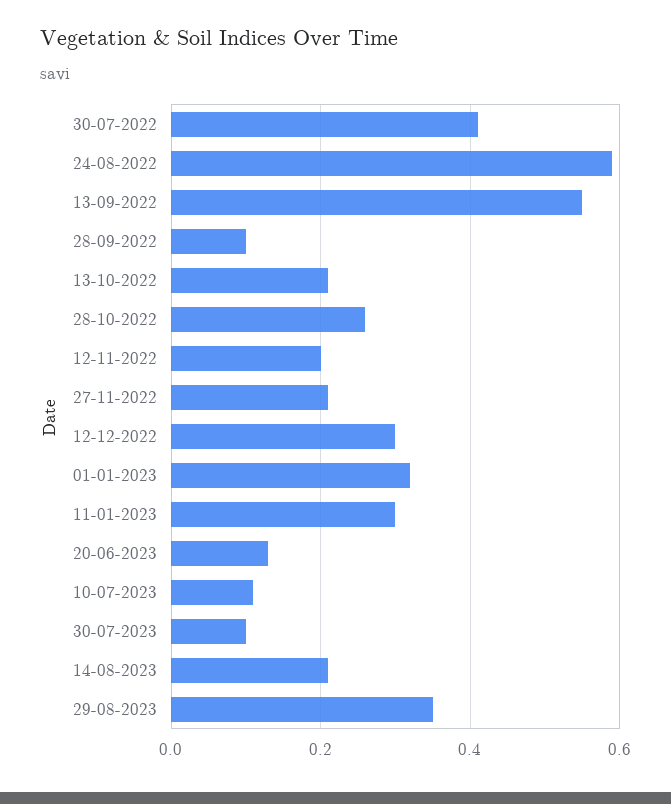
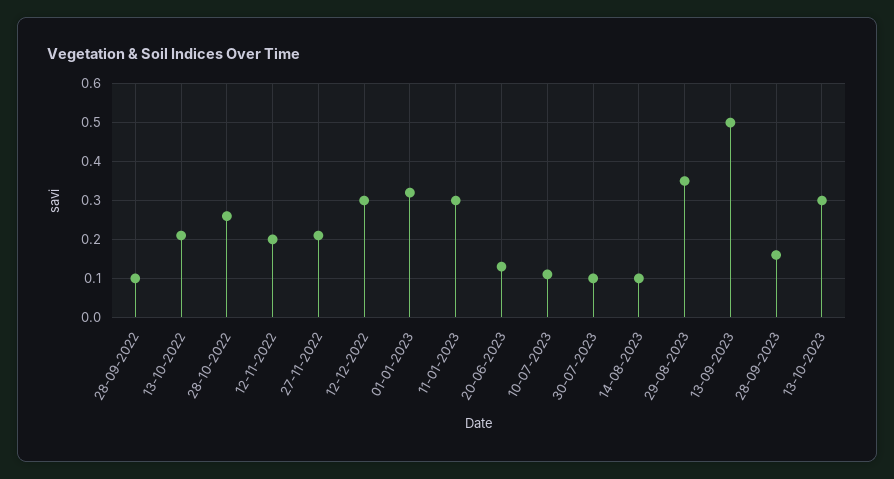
30-07-2022: 0.4 -> none
24-08-2022: 0.6 -> none
13-09-2022: 0.55 -> none
14-08-2023: 0.2 -> 0.1
13-09-2023: none -> 0.5
28-09-2023: none -> 0.15
13-10-2023: none -> 0.3

